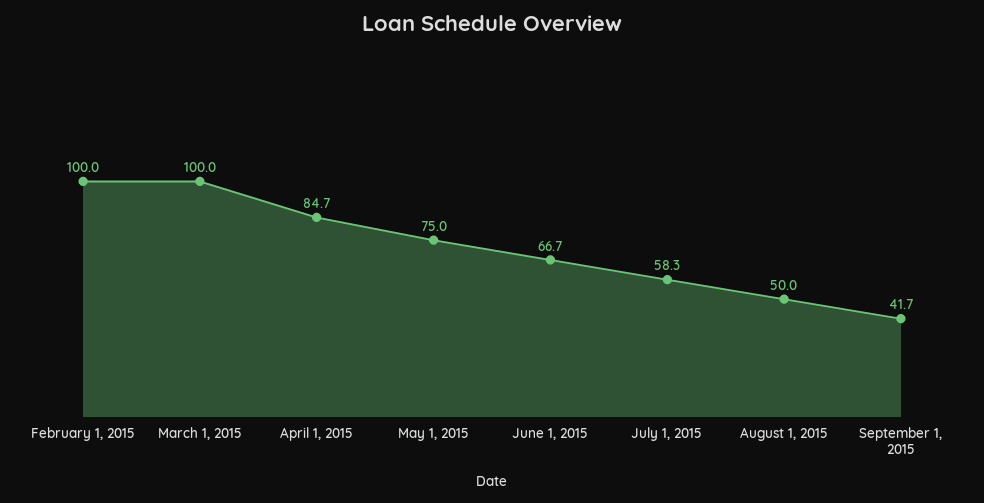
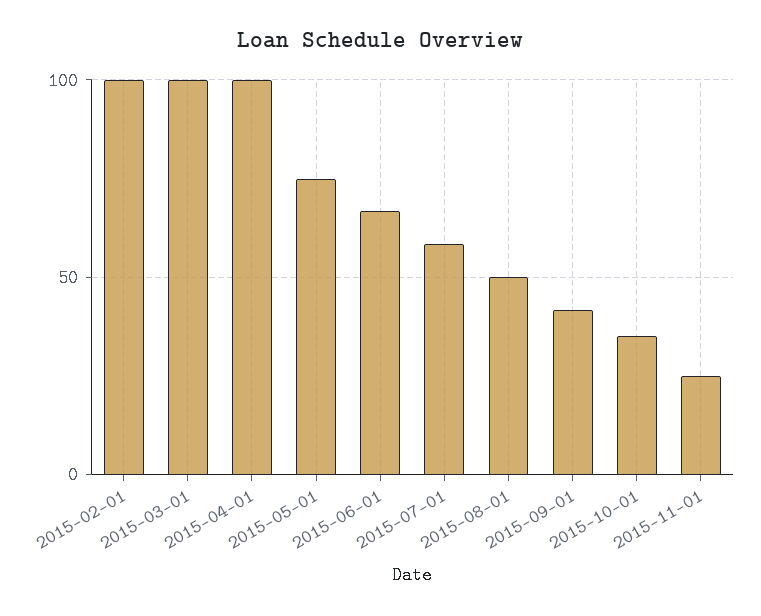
April 1, 2015: 84.7 -> 100
2015-10-01: none -> 35
2015-11-01: none -> 25

